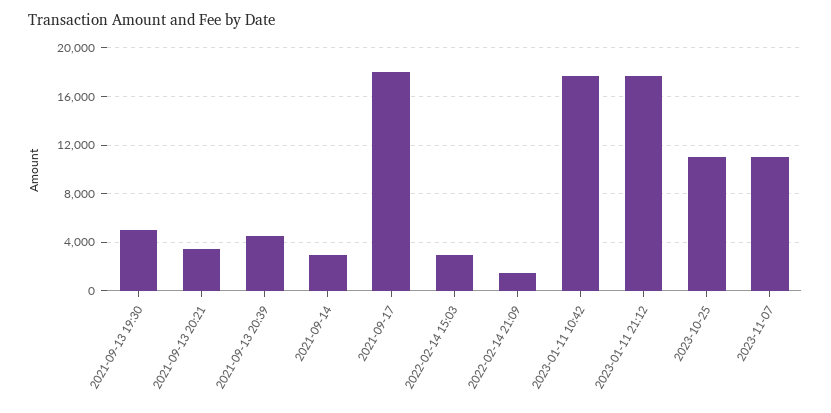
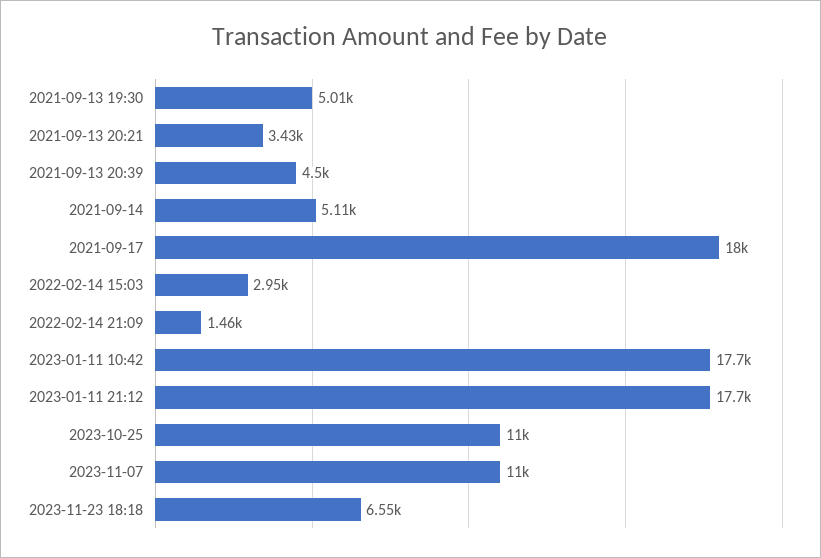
2021-09-14: 3000 -> 5110
2023-11-23 18:18: none -> 6550

